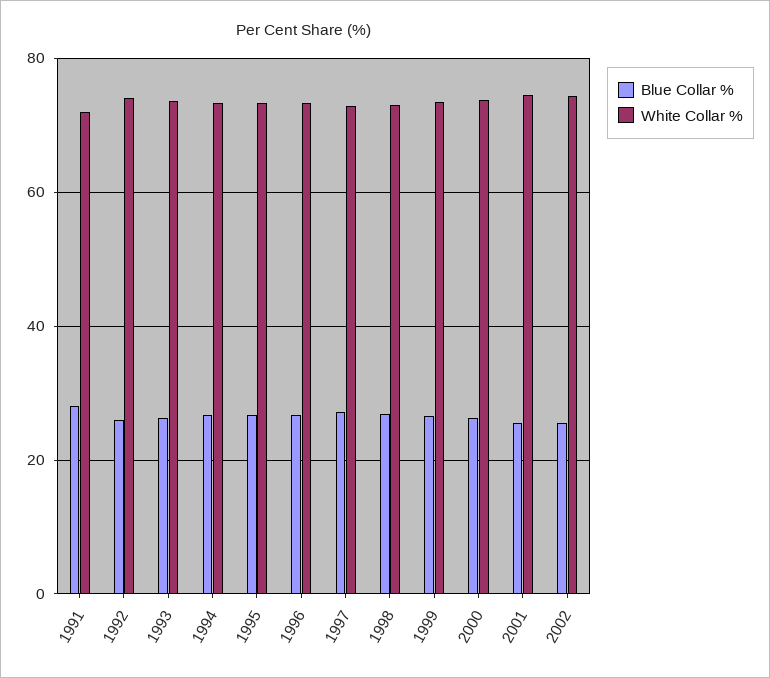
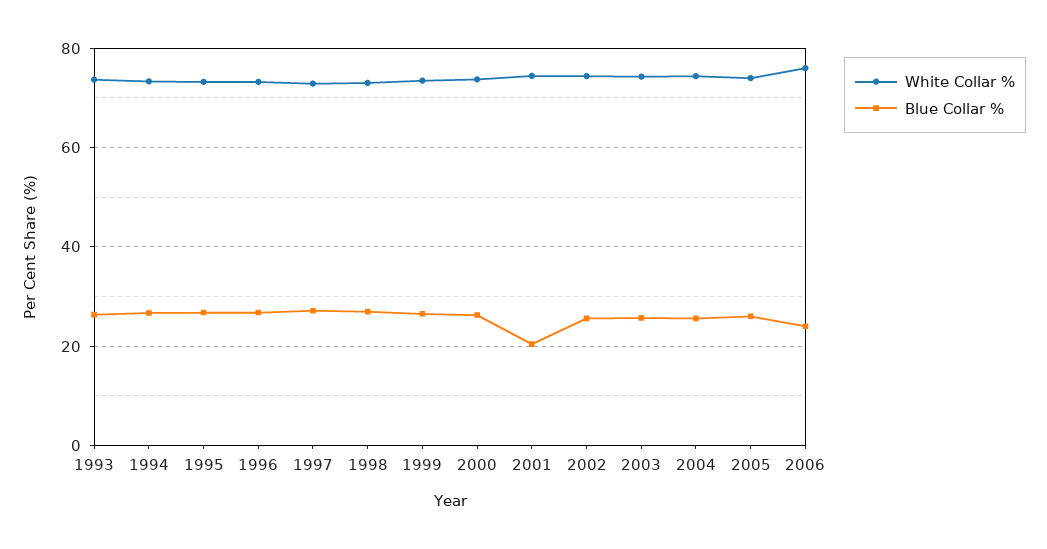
Blue Collar %, 1991: 28 -> none
White Collar %, 1991: 72 -> none
Blue Collar %, 1992: 26 -> none
White Collar %, 1992: 74 -> none
Blue Collar %, 2001: 26 -> 20
White Collar %, 2003: none -> 74
Blue Collar %, 2003: none -> 26
White Collar %, 2004: none -> 74
Blue Collar %, 2004: none -> 26
White Collar %, 2005: none -> 74
Blue Collar %, 2005: none -> 26
White Collar %, 2006: none -> 76
Blue Collar %, 2006: none -> 24

